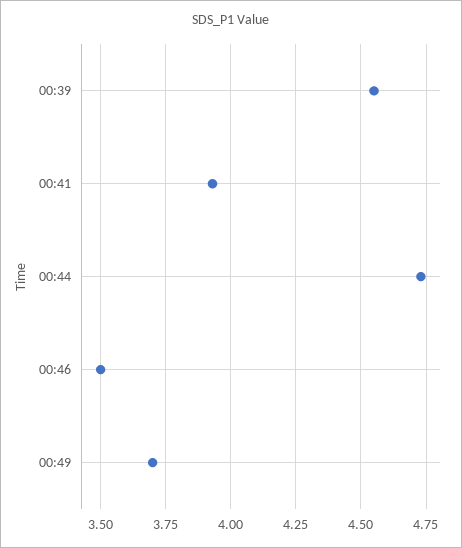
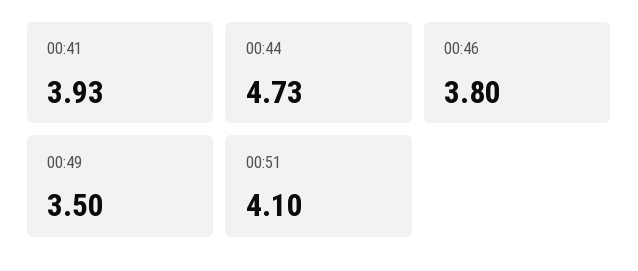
00:39: 4.55 -> none
00:46: 3.5 -> 3.8
00:49: 3.7 -> 3.5
00:51: none -> 4.1

